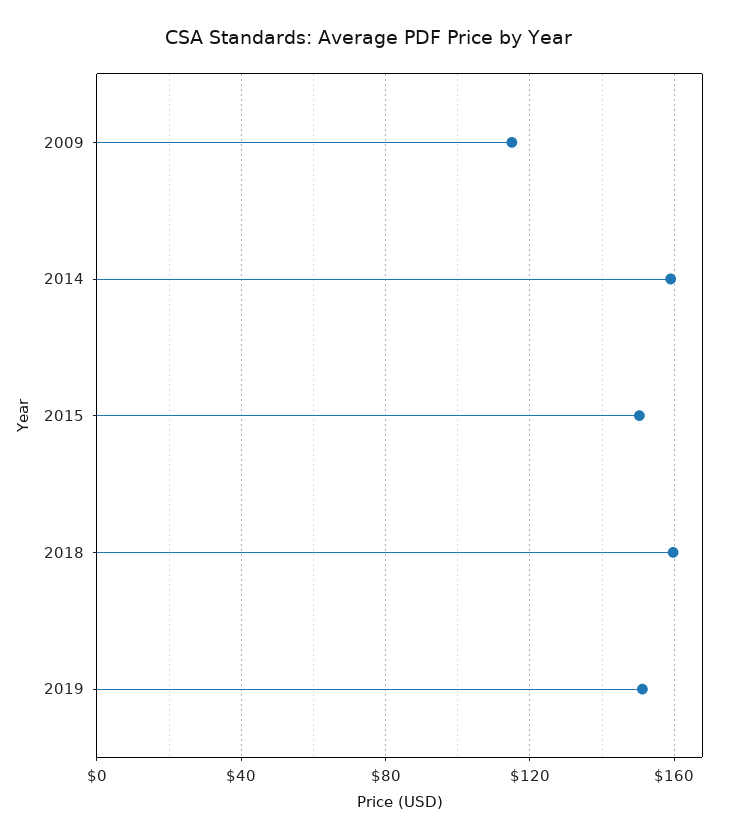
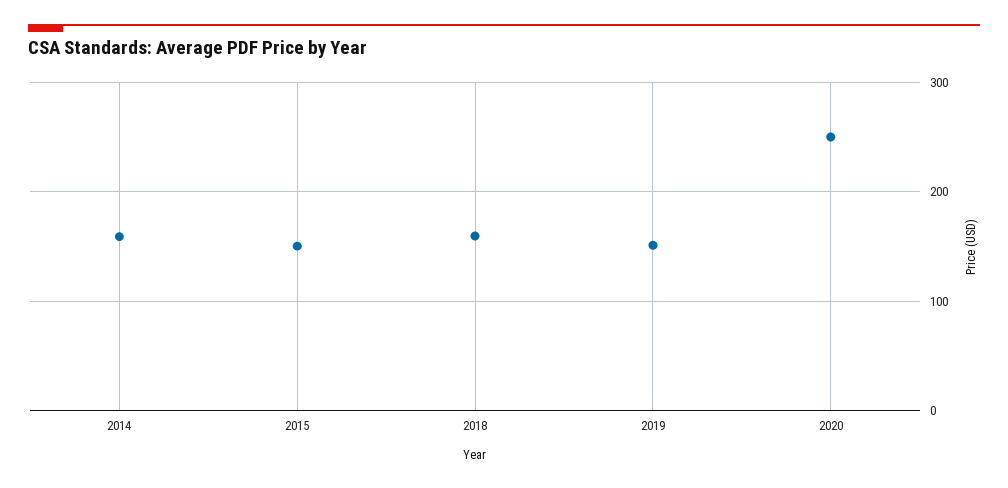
2009: 115 -> none
2020: none -> 250

